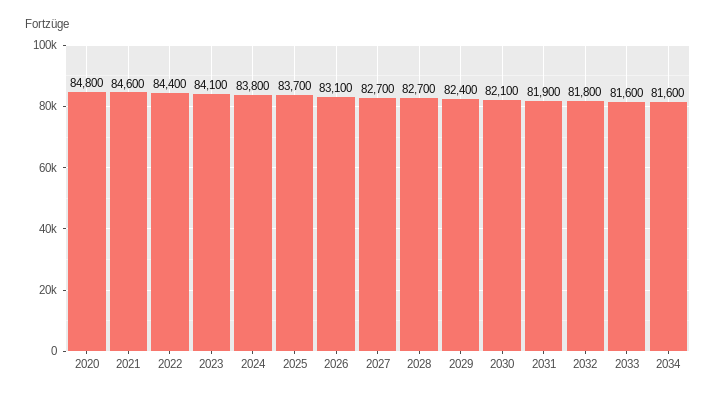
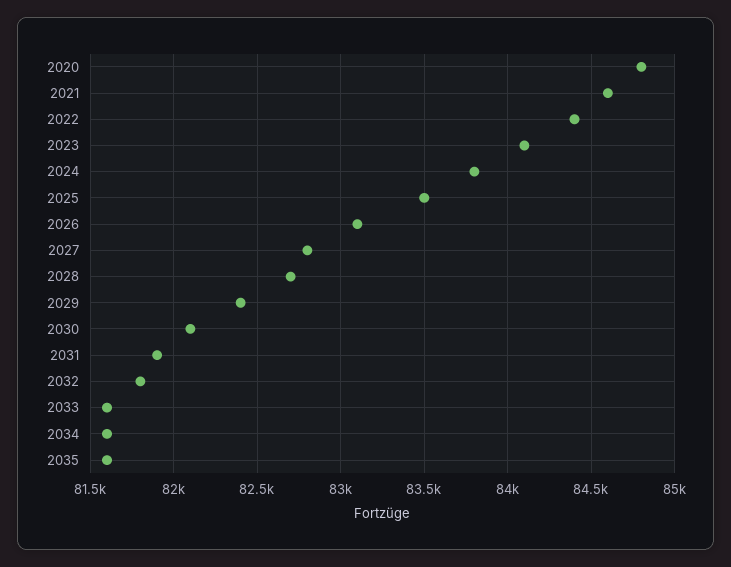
2025: 83700 -> 83500
2027: 82700 -> 82800
2035: none -> 81600

